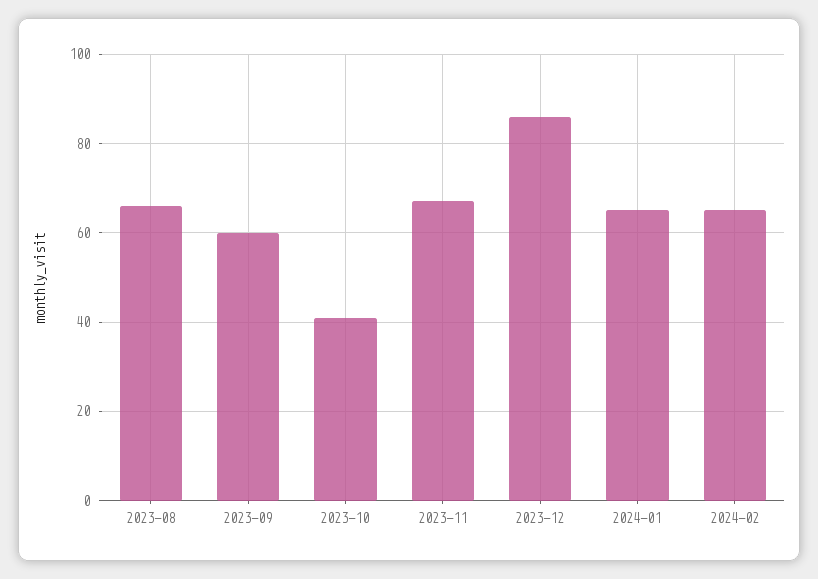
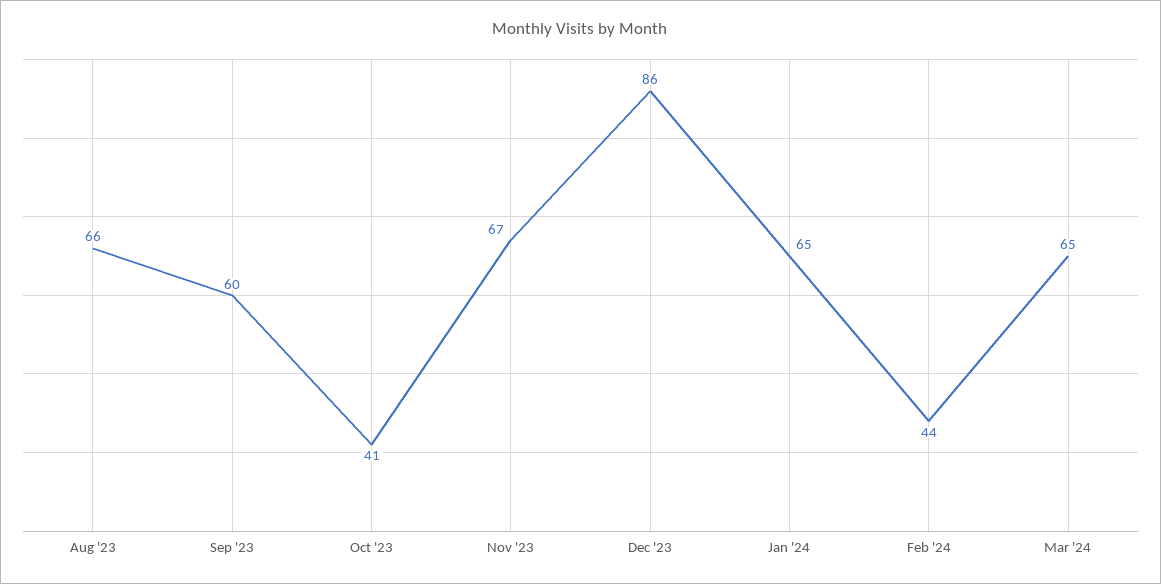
2024-02: 65 -> 44
Mar '24: none -> 65

